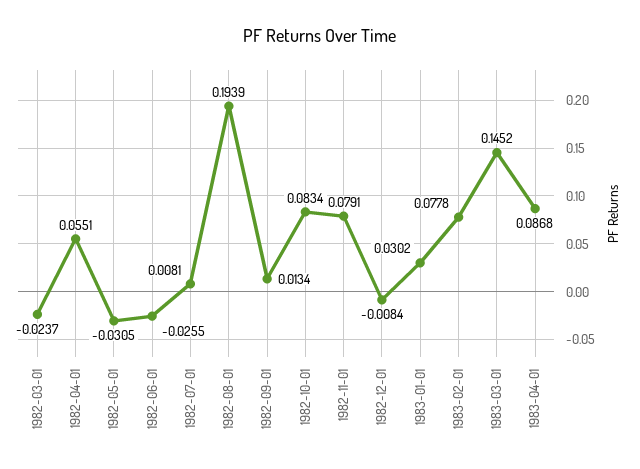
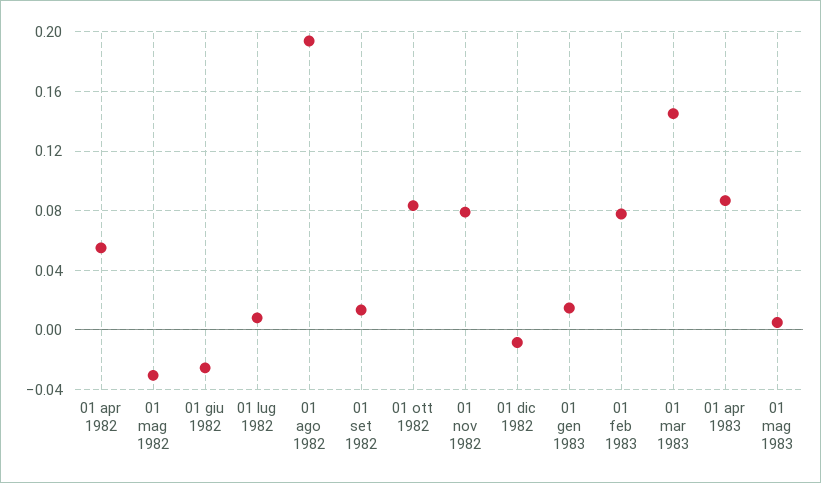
1982-03-01: -0.0237 -> none
1983-01-01: 0.0302 -> 0.015
01 mag 1983: none -> 0.005

